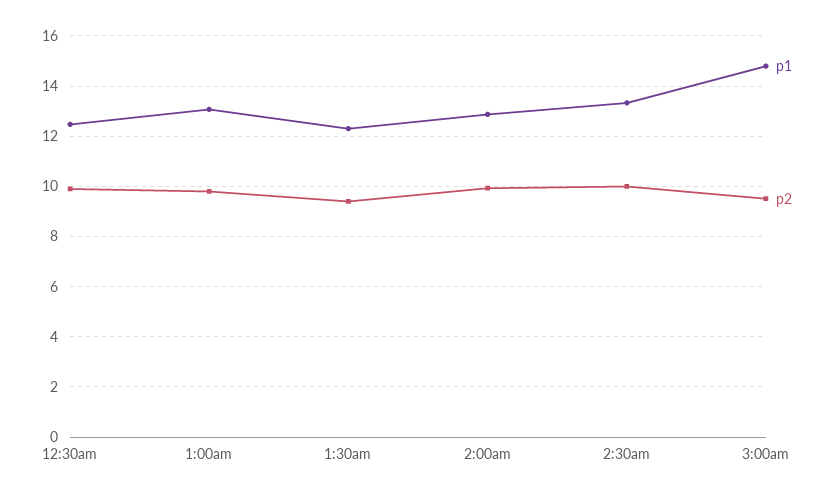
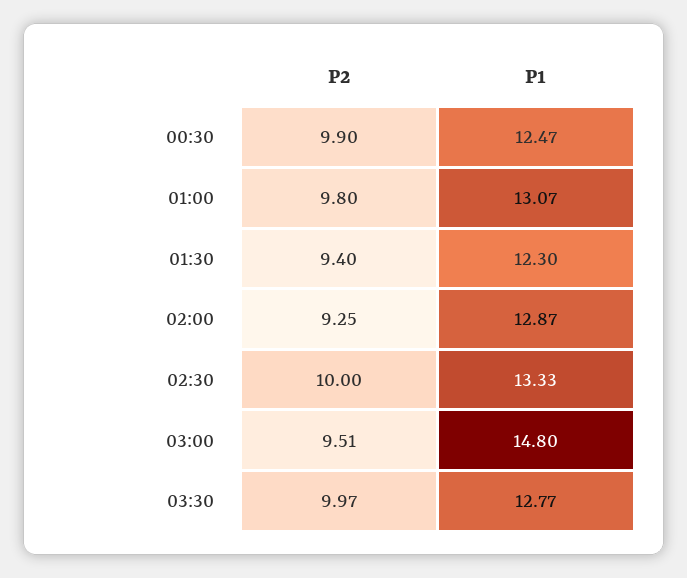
p2, 2:00am: 10 -> 9.25
p2, 03:30: none -> 9.97
p1, 03:30: none -> 12.77

